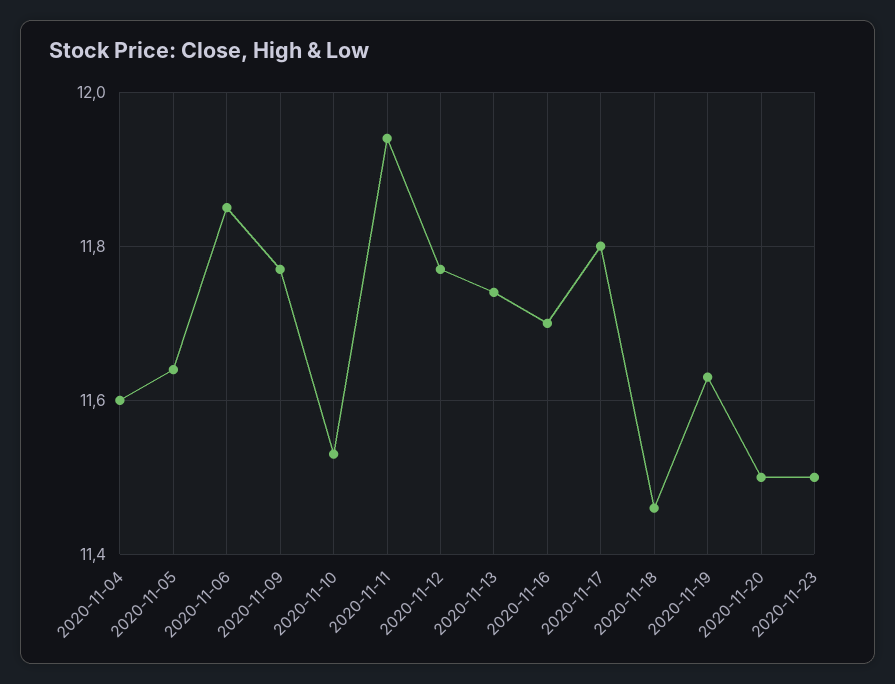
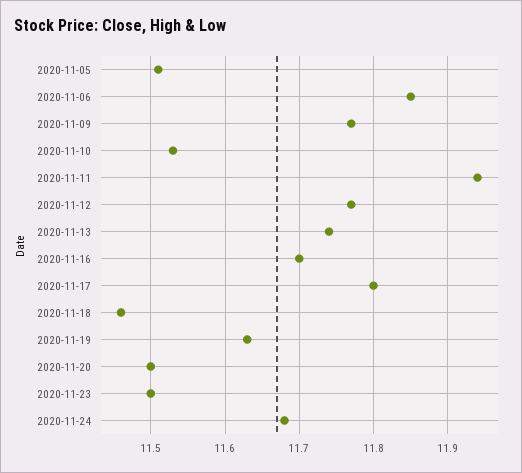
2020-11-04: 11.6 -> none
2020-11-05: 11.65 -> 11.51
2020-11-24: none -> 11.68

